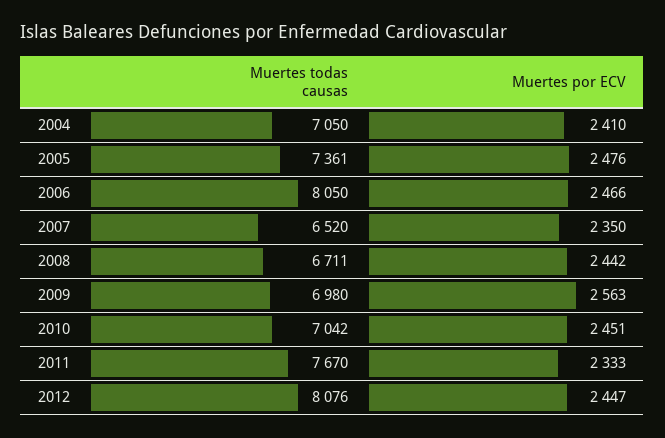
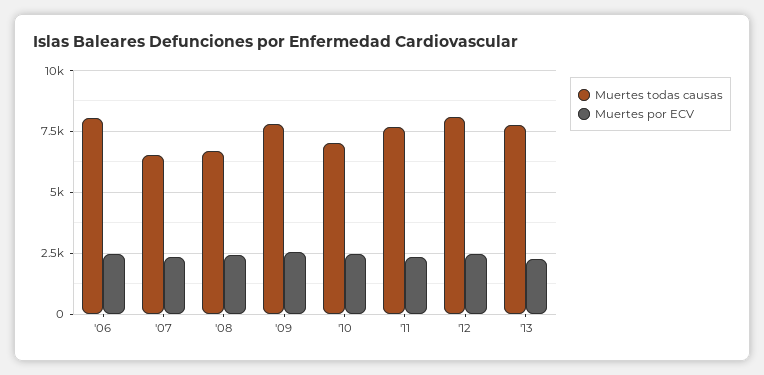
Muertes todas causas, 2004: 7050 -> none
Muertes por ECV, 2004: 2410 -> none
Muertes todas causas, 2005: 7361 -> none
Muertes por ECV, 2005: 2476 -> none
Muertes todas causas, 2009: 6980 -> 7750
Muertes todas causas, '13: none -> 7750
Muertes por ECV, '13: none -> 2250

